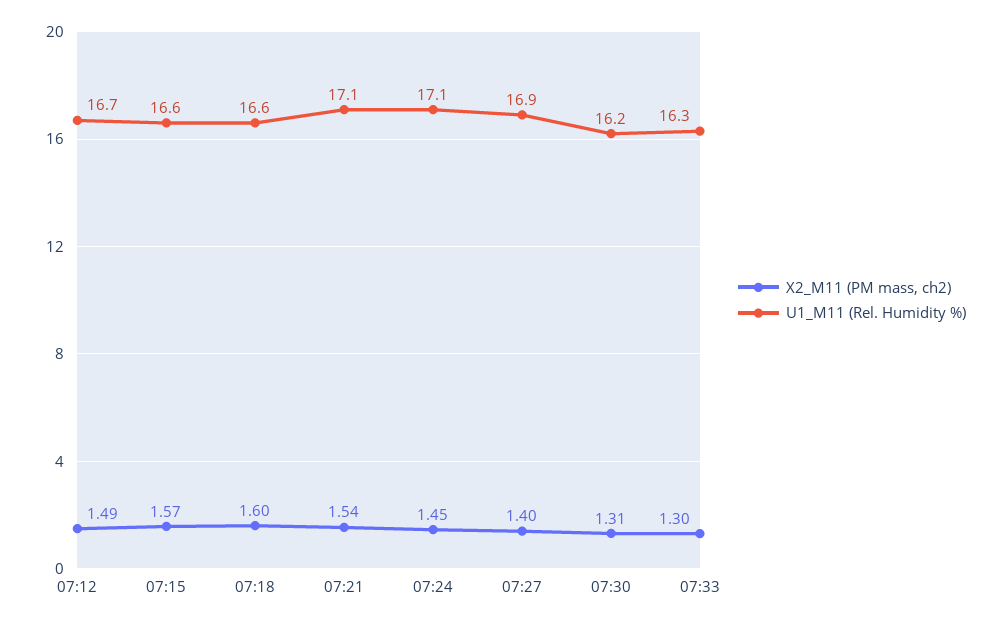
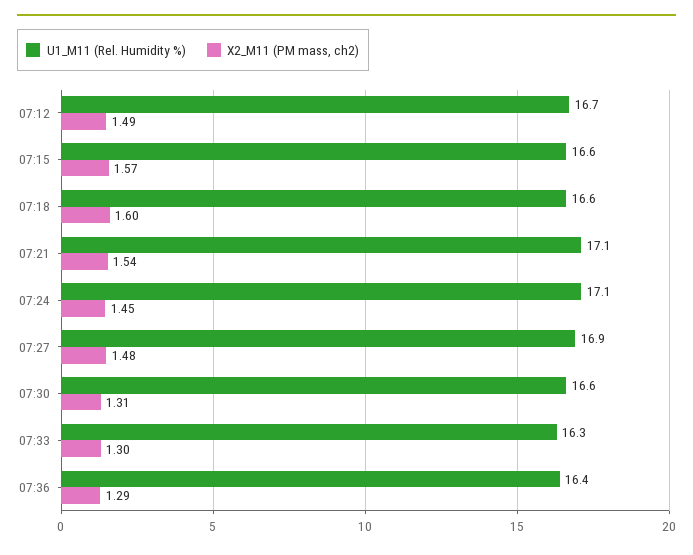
X2_M11 (PM mass, ch2), 07:27: 1.4 -> 1.48
U1_M11 (Rel. Humidity %), 07:30: 16.2 -> 16.6
U1_M11 (Rel. Humidity %), 07:36: none -> 16.4
X2_M11 (PM mass, ch2), 07:36: none -> 1.29

